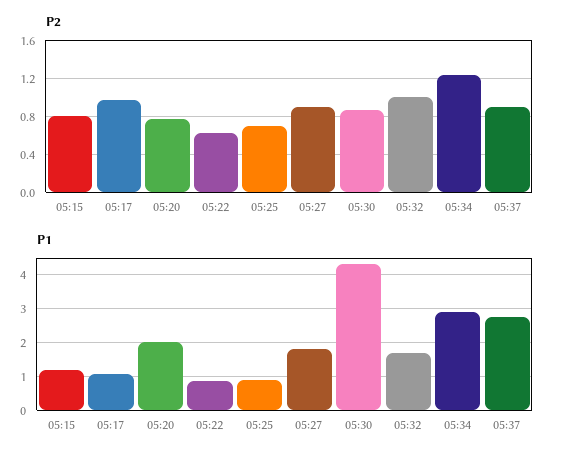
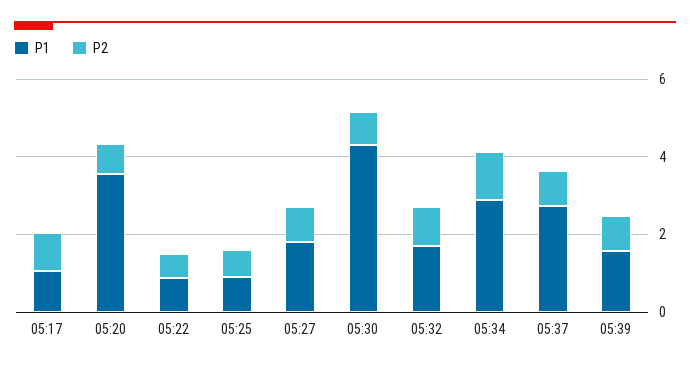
P2, 05:15: 0.8 -> none
P1, 05:15: 1.2 -> none
P1, 05:20: 2 -> 3.5
P1, 05:39: none -> 1.5
P2, 05:39: none -> 1

